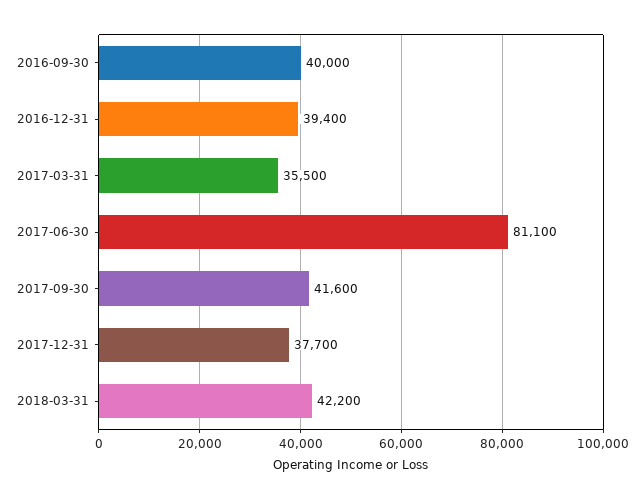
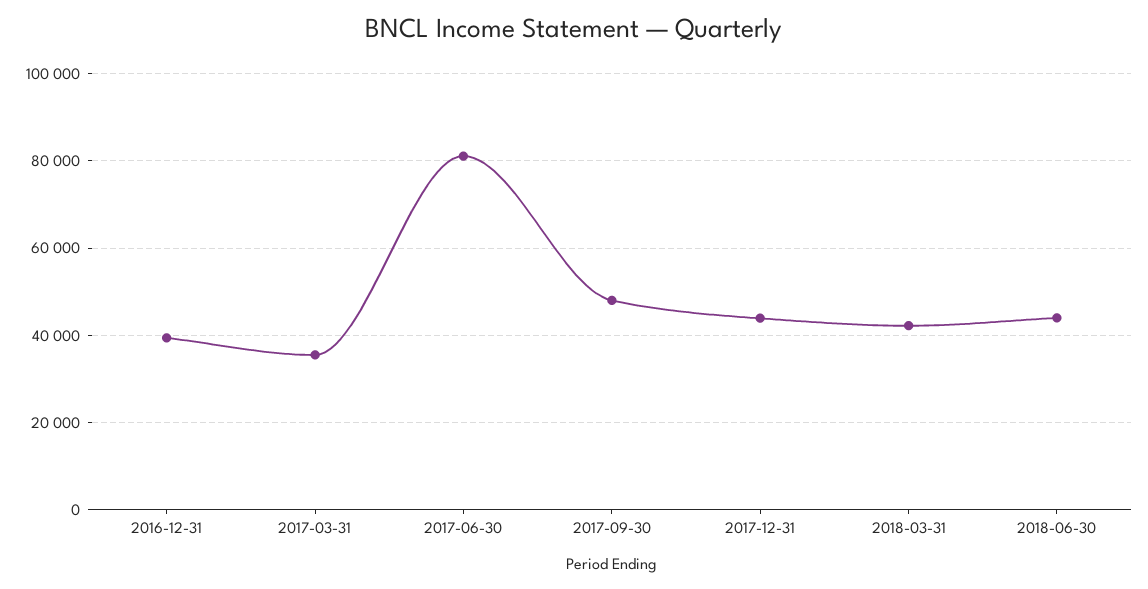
2016-09-30: 40000 -> none
2017-09-30: 41600 -> 48000
2017-12-31: 37700 -> 44000
2018-06-30: none -> 44000

